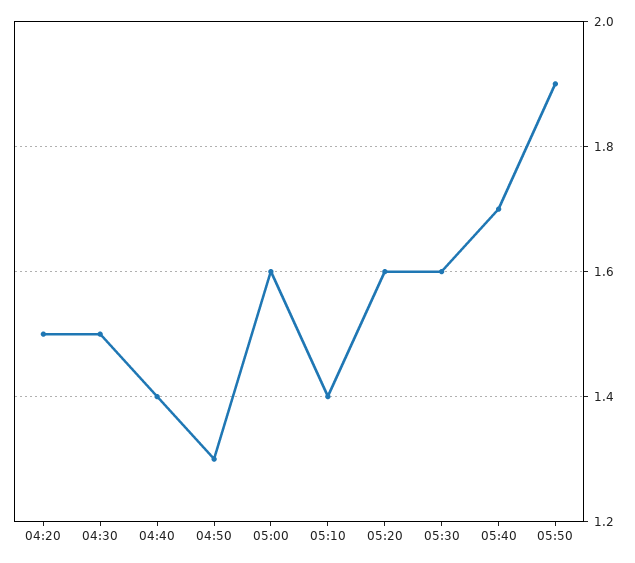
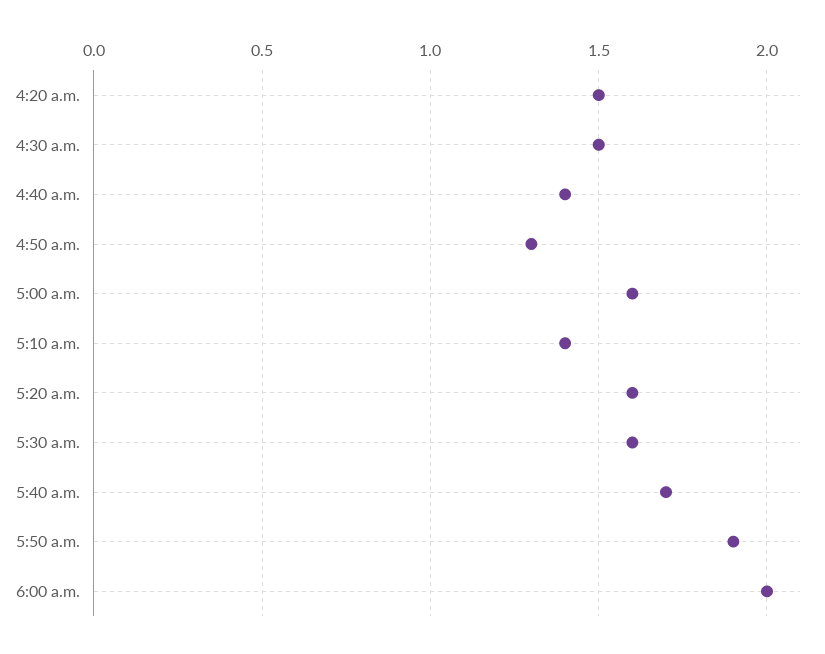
6:00 a.m.: none -> 2

